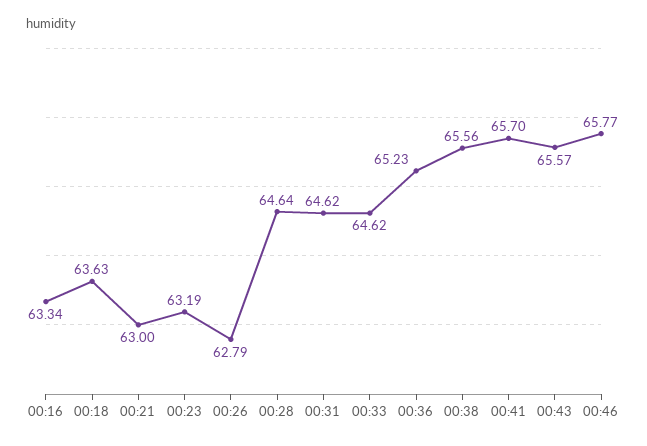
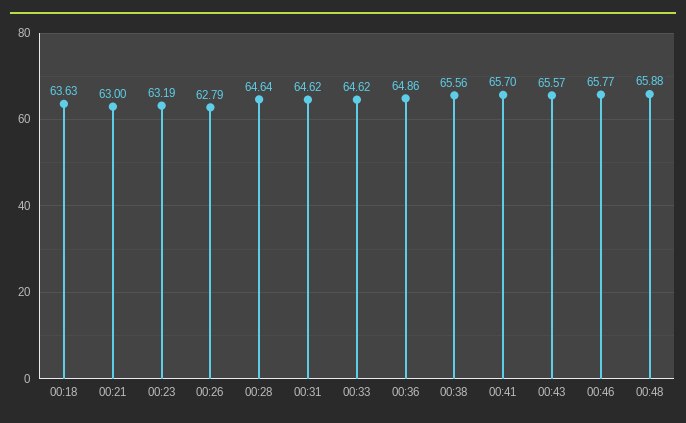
00:16: 63.34 -> none
00:36: 65.23 -> 64.86
00:48: none -> 65.88

